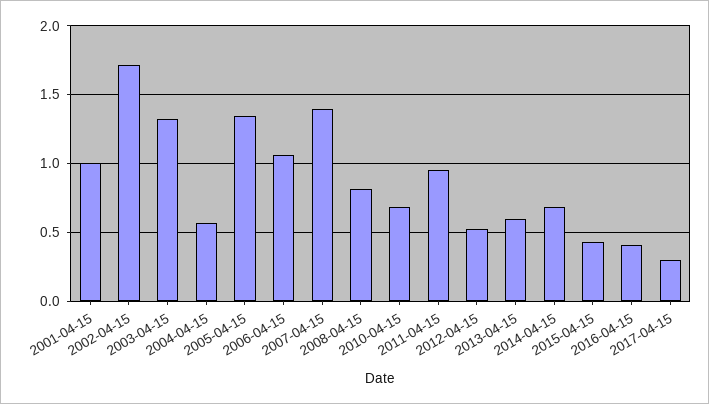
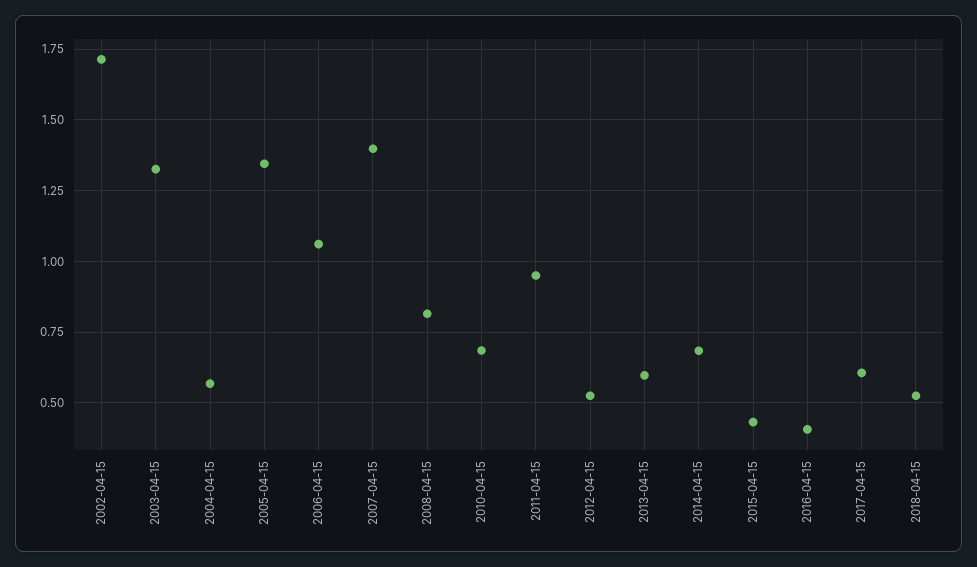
2001-04-15: 1 -> none
2017-04-15: 0.3 -> 0.6
2018-04-15: none -> 0.525

